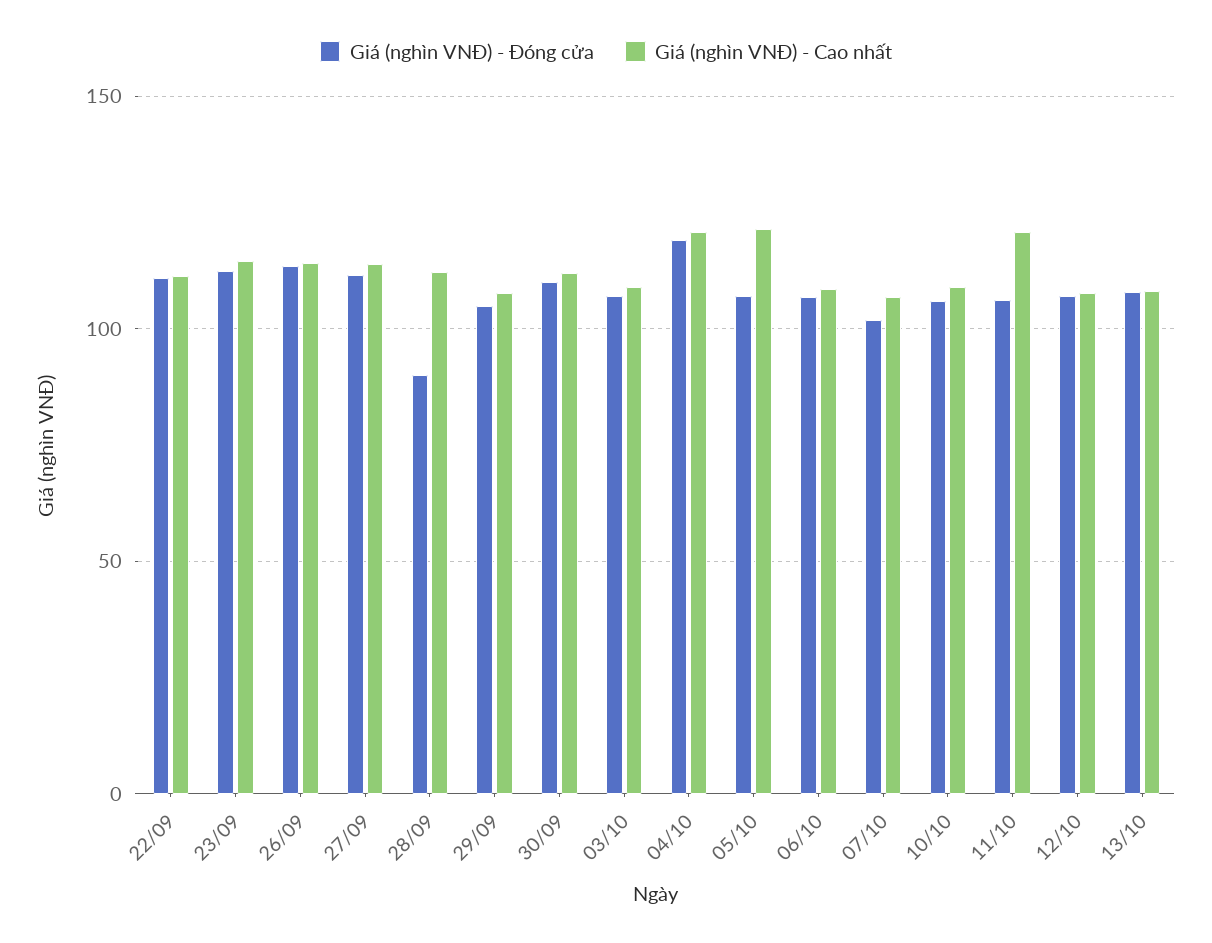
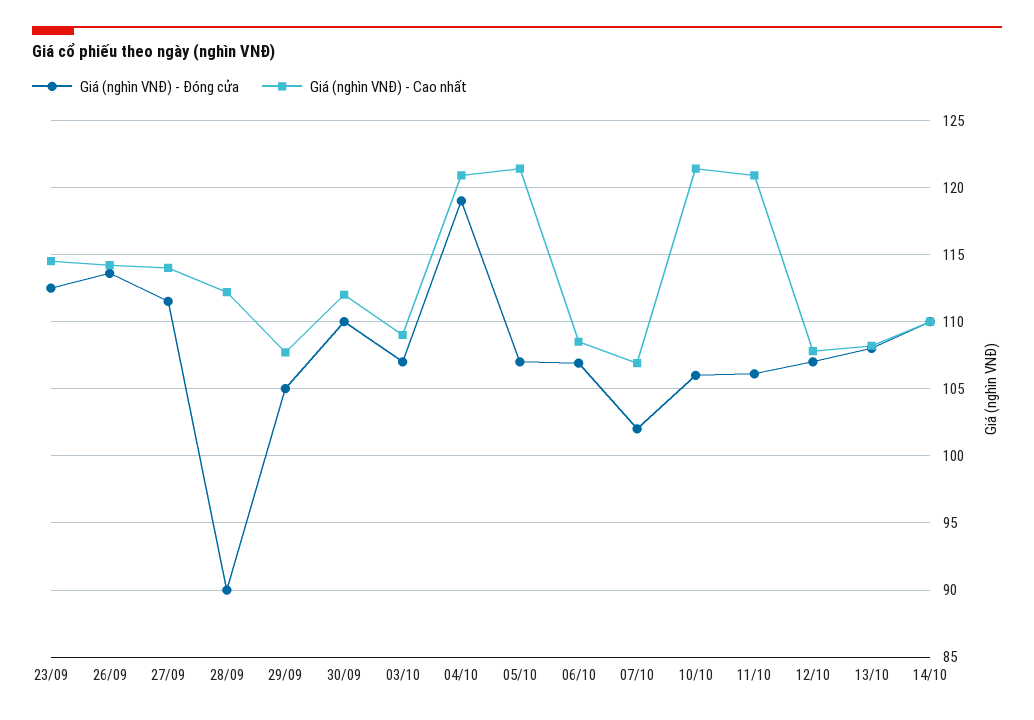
Giá (nghìn VNĐ) - Đóng cửa, 22/09: 110 -> none
Giá (nghìn VNĐ) - Cao nhất, 22/09: 110 -> none
Giá (nghìn VNĐ) - Cao nhất, 10/10: 110 -> 121.5
Giá (nghìn VNĐ) - Đóng cửa, 14/10: none -> 110
Giá (nghìn VNĐ) - Cao nhất, 14/10: none -> 110

